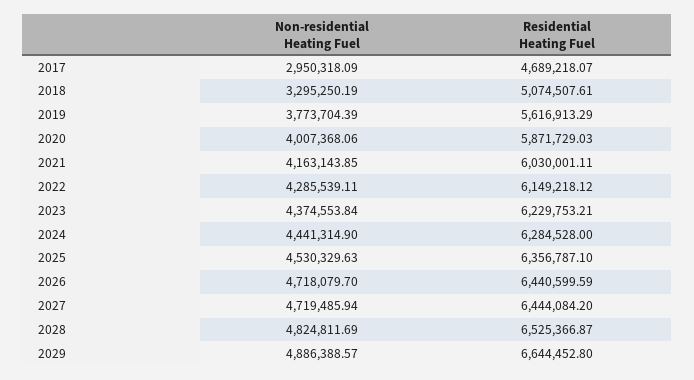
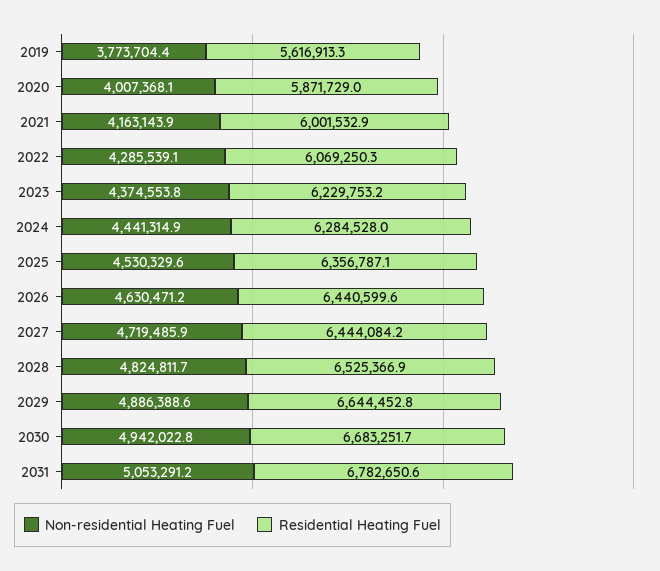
Non-residential Heating Fuel, 2017: 2950318.09 -> none
Residential Heating Fuel, 2017: 4689218.07 -> none
Non-residential Heating Fuel, 2018: 3295250.19 -> none
Residential Heating Fuel, 2018: 5074507.61 -> none
Residential Heating Fuel, 2021: 6030001.11 -> 6001532.9
Residential Heating Fuel, 2022: 6149218.12 -> 6069250.3
Non-residential Heating Fuel, 2026: 4718079.7 -> 4630471.2
Non-residential Heating Fuel, 2030: none -> 4942022.8
Residential Heating Fuel, 2030: none -> 6683251.7
Non-residential Heating Fuel, 2031: none -> 5053291.2
Residential Heating Fuel, 2031: none -> 6782650.6

